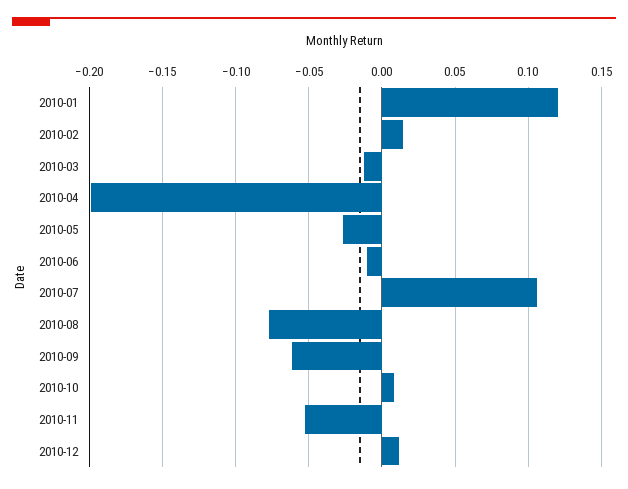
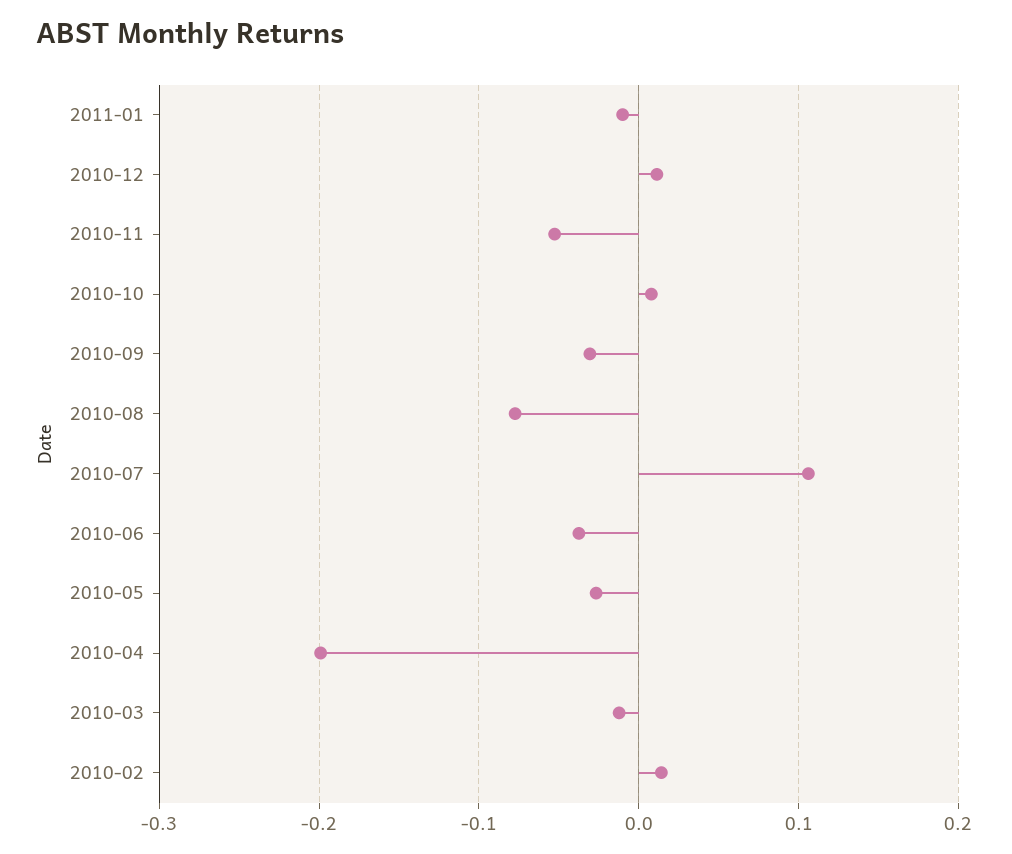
2010-01: 0.12 -> none
2010-06: -0.01 -> -0.04
2010-09: -0.06 -> -0.03
2011-01: none -> -0.01

